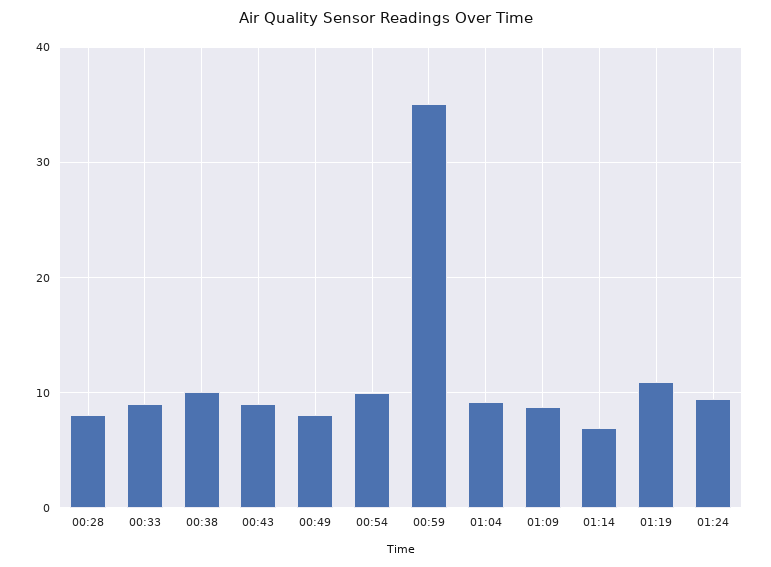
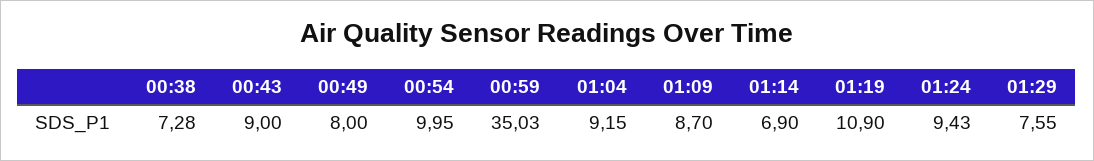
00:28: 8 -> none
00:33: 9 -> none
00:38: 10 -> 7.28
01:29: none -> 7.55

